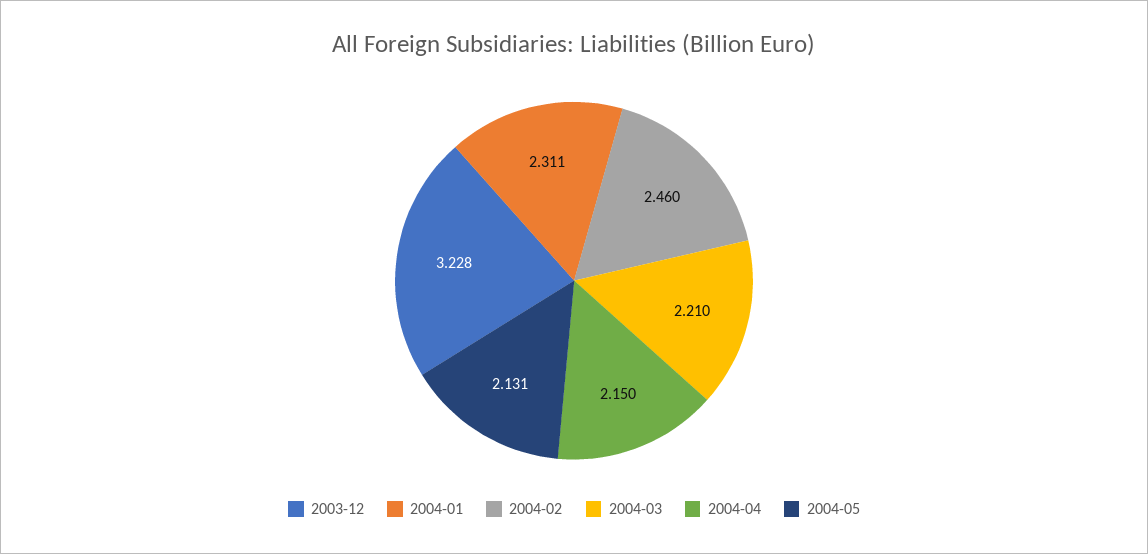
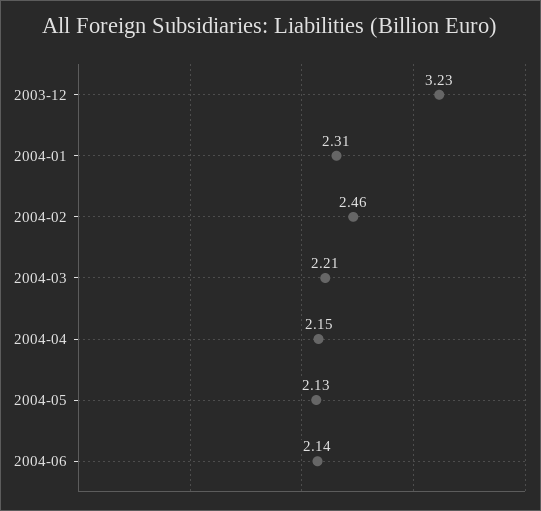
2004-06: none -> 2.14

